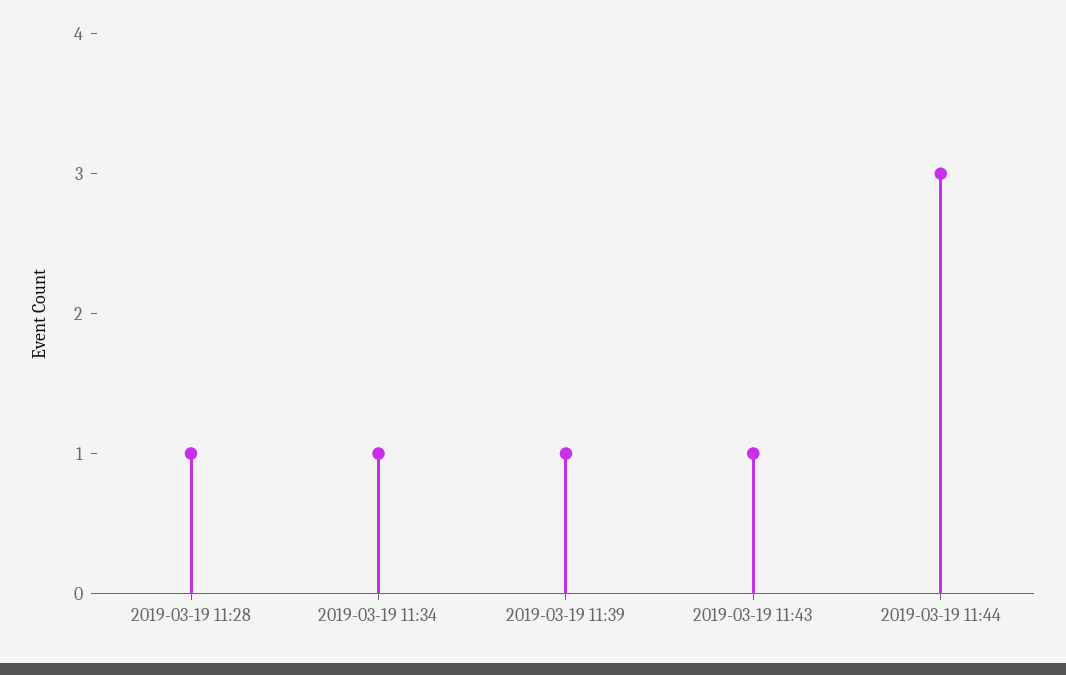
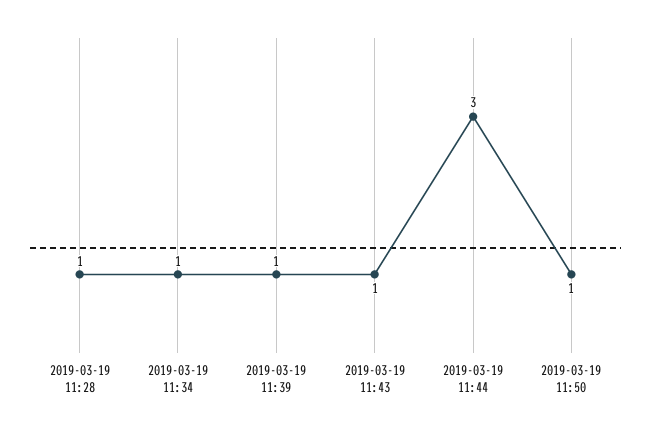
2019-03-19 11:50: none -> 1

